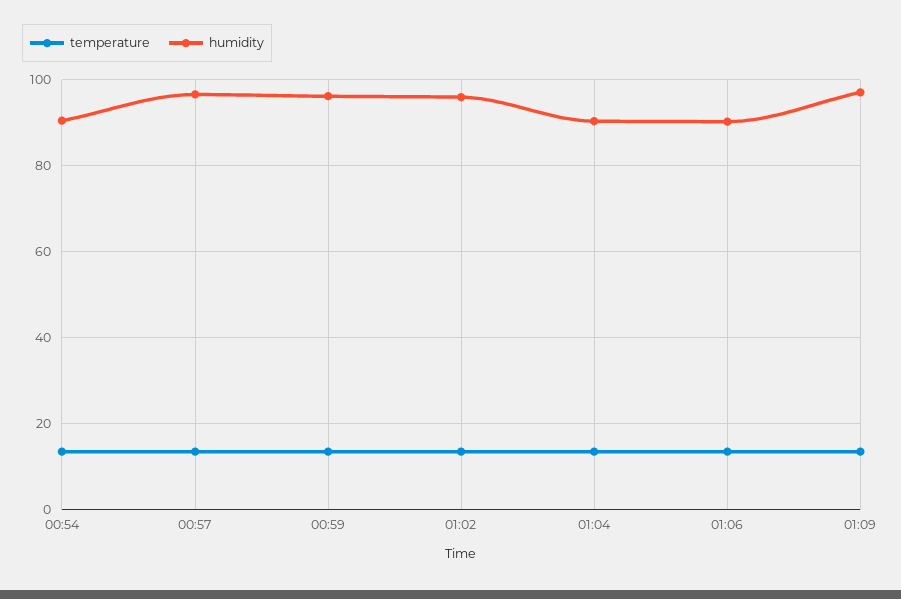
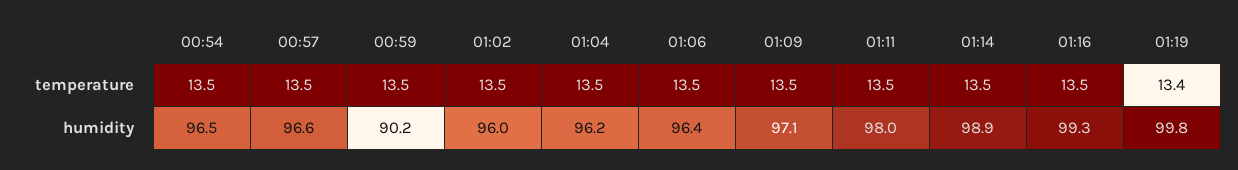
humidity, 00:54: 90 -> 96.5
humidity, 00:59: 96 -> 90.2
humidity, 01:04: 90 -> 96.2
humidity, 01:06: 90 -> 96.4
temperature, 01:11: none -> 13.5
temperature, 01:14: none -> 13.5
temperature, 01:16: none -> 13.5
temperature, 01:19: none -> 13.4
humidity, 01:11: none -> 98
humidity, 01:14: none -> 98.9
humidity, 01:16: none -> 99.3
humidity, 01:19: none -> 99.8

